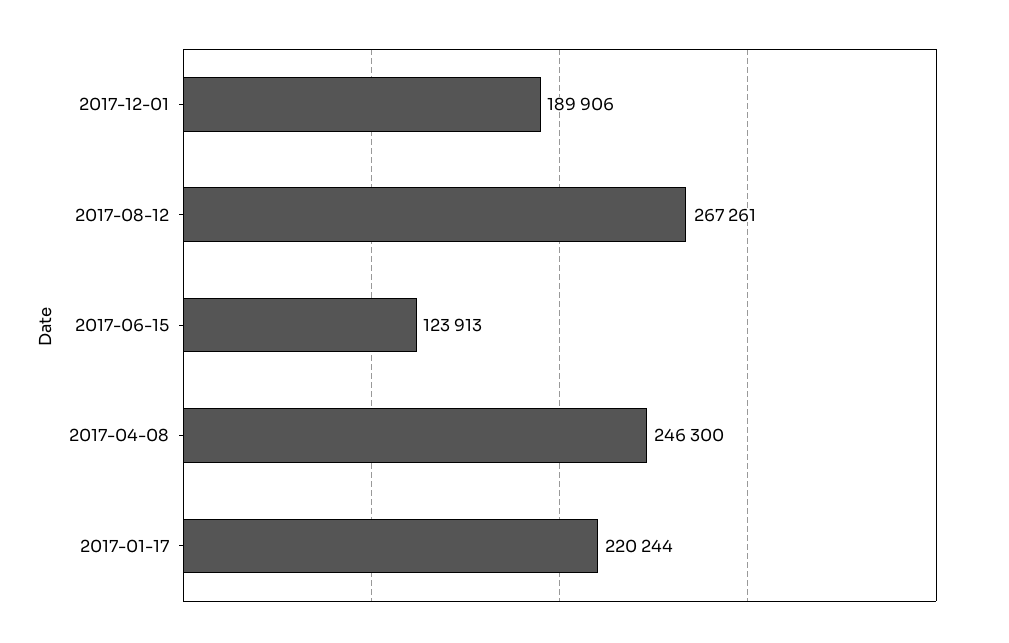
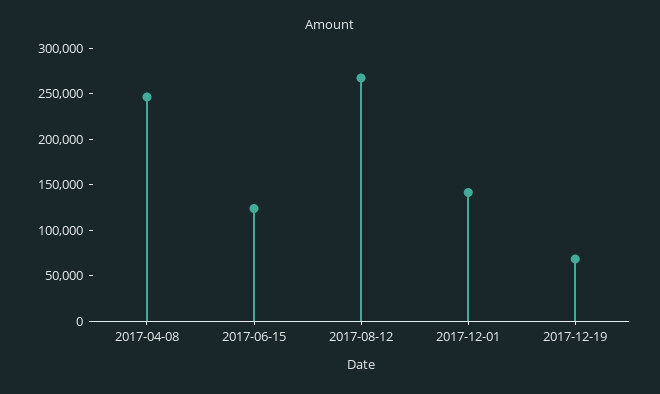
2017-12-01: 189906 -> 140000
2017-01-17: 220244 -> none
2017-12-19: none -> 70000

